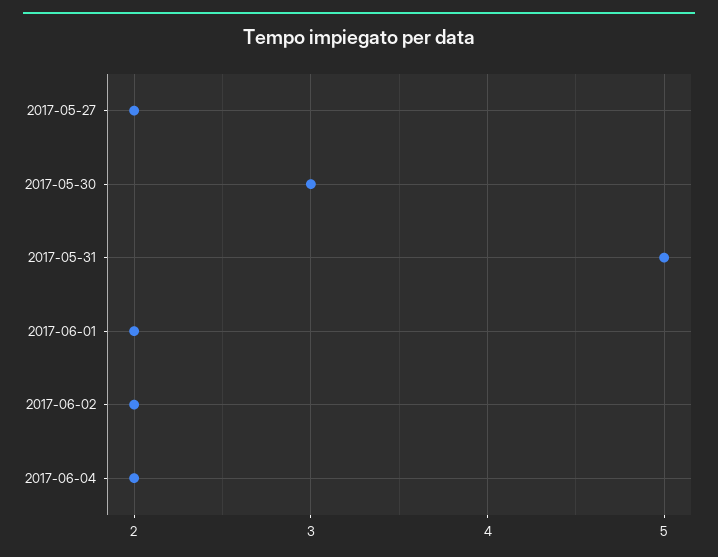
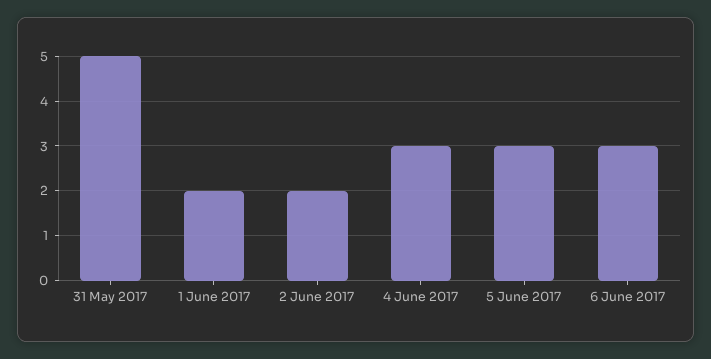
2017-05-27: 2 -> none
2017-05-30: 3 -> none
2017-06-04: 2 -> 3
5 June 2017: none -> 3
6 June 2017: none -> 3

